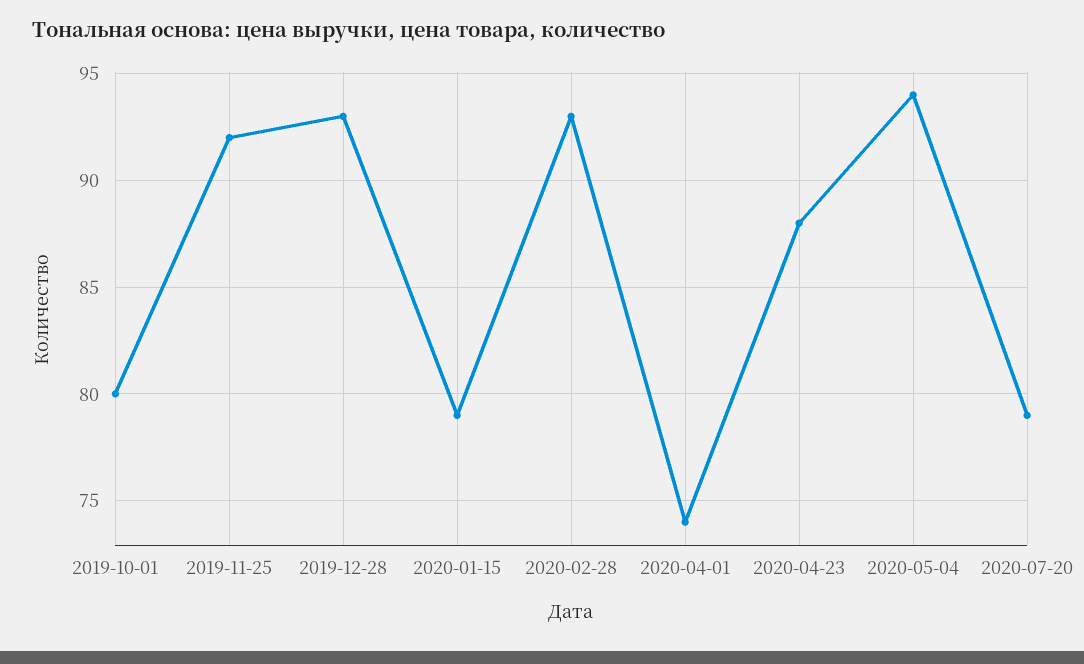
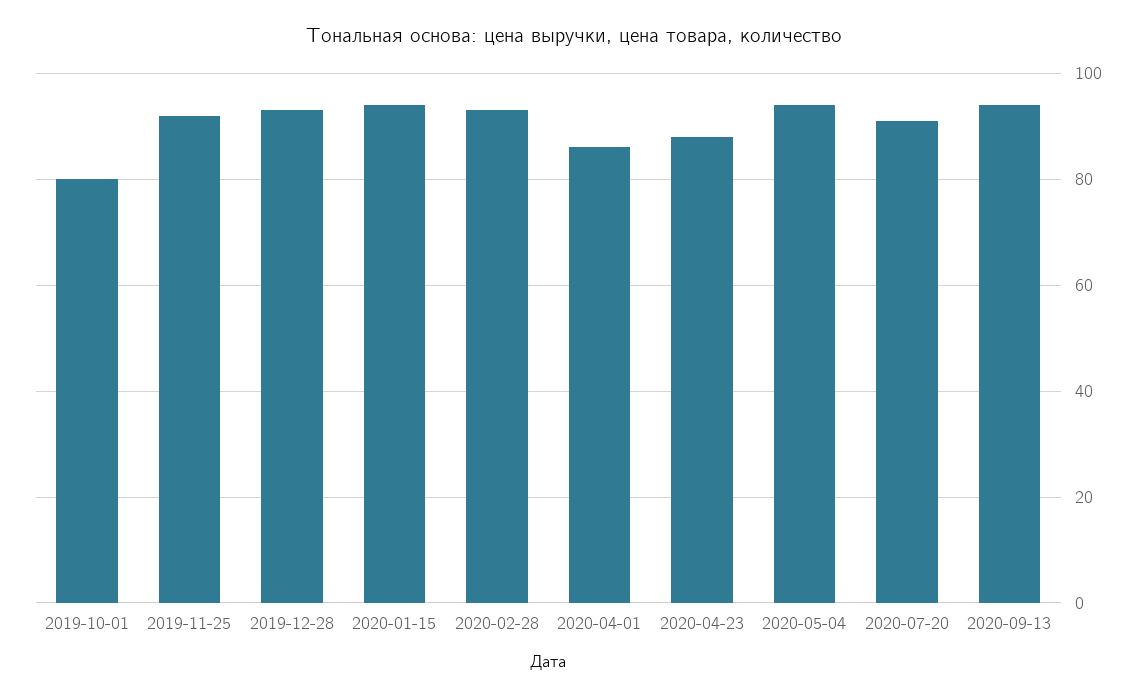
2020-01-15: 79 -> 95
2020-04-01: 74 -> 85
2020-07-20: 79 -> 90
2020-09-13: none -> 95

